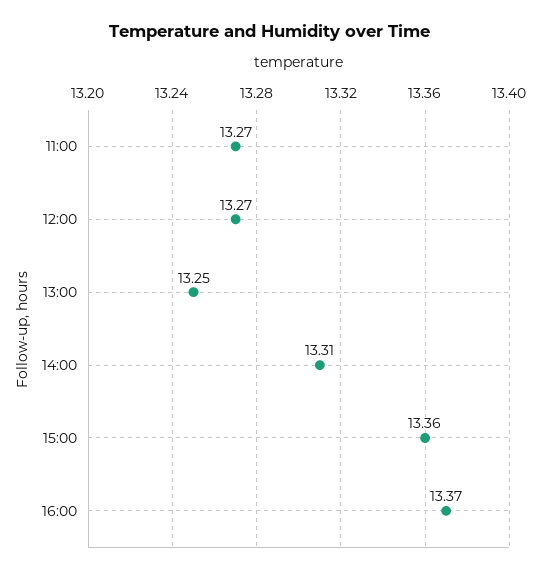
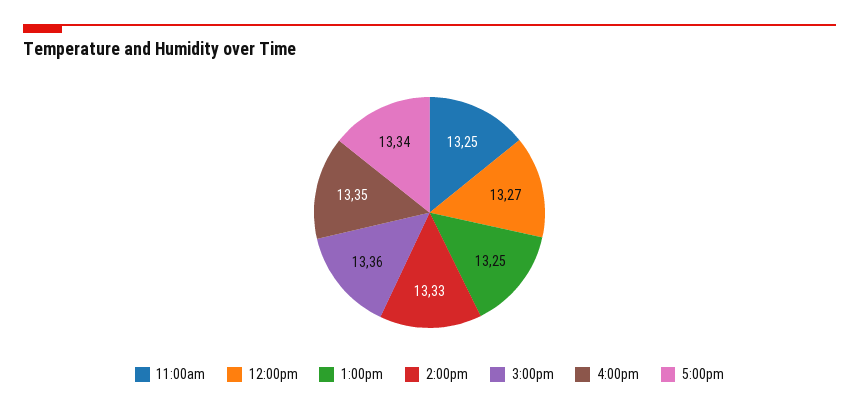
11:00: 13.27 -> 13.25
14:00: 13.31 -> 13.33
16:00: 13.37 -> 13.35
5:00pm: none -> 13.34

